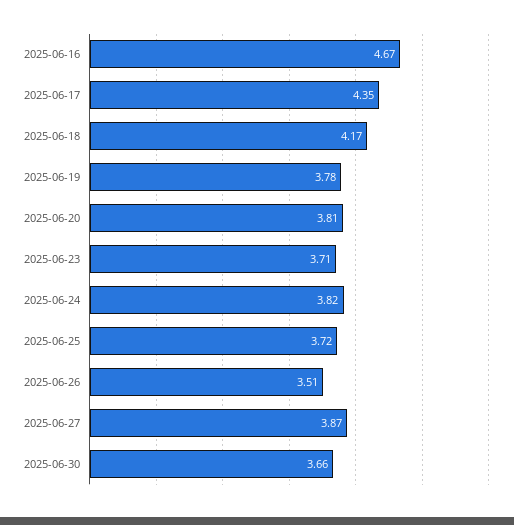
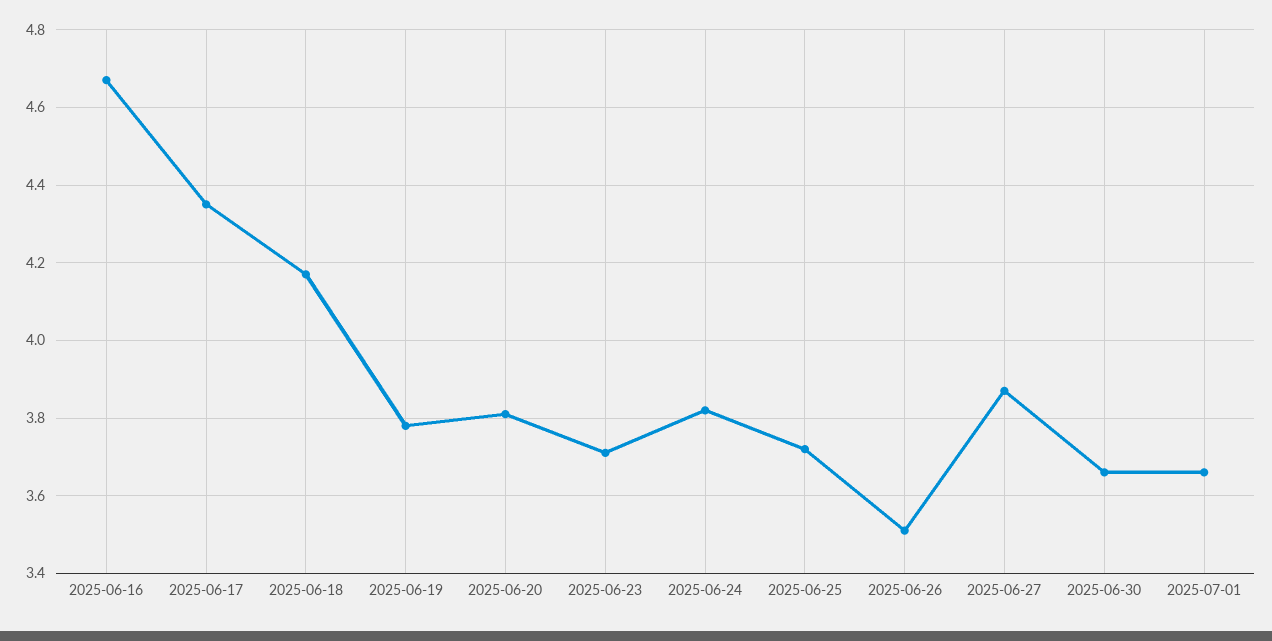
2025-07-01: none -> 3.65

